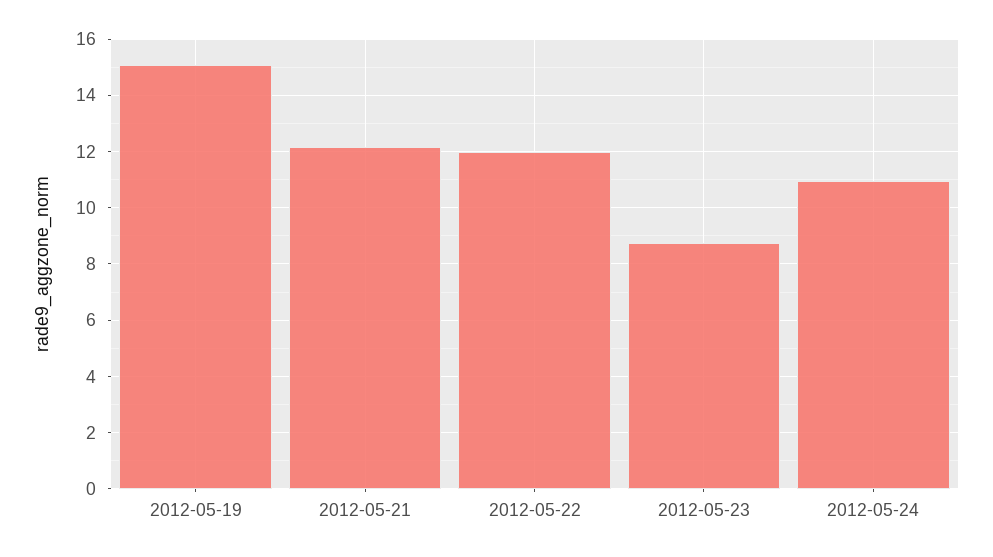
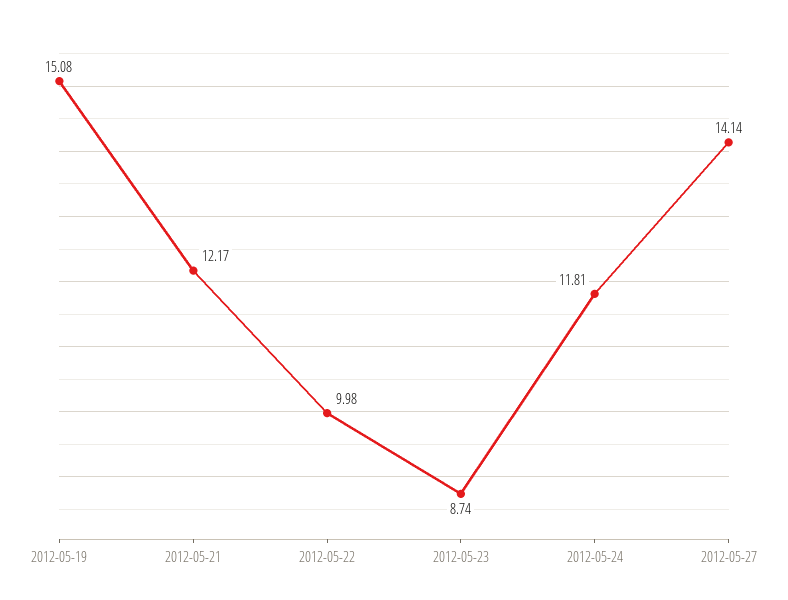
2012-05-22: 12 -> 9.98
2012-05-24: 11 -> 11.81
2012-05-27: none -> 14.14

